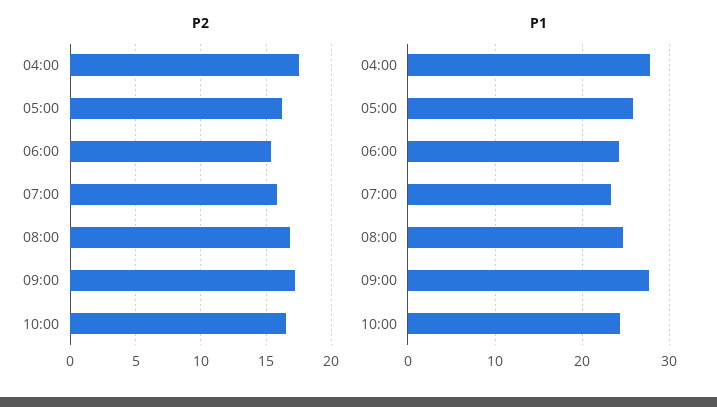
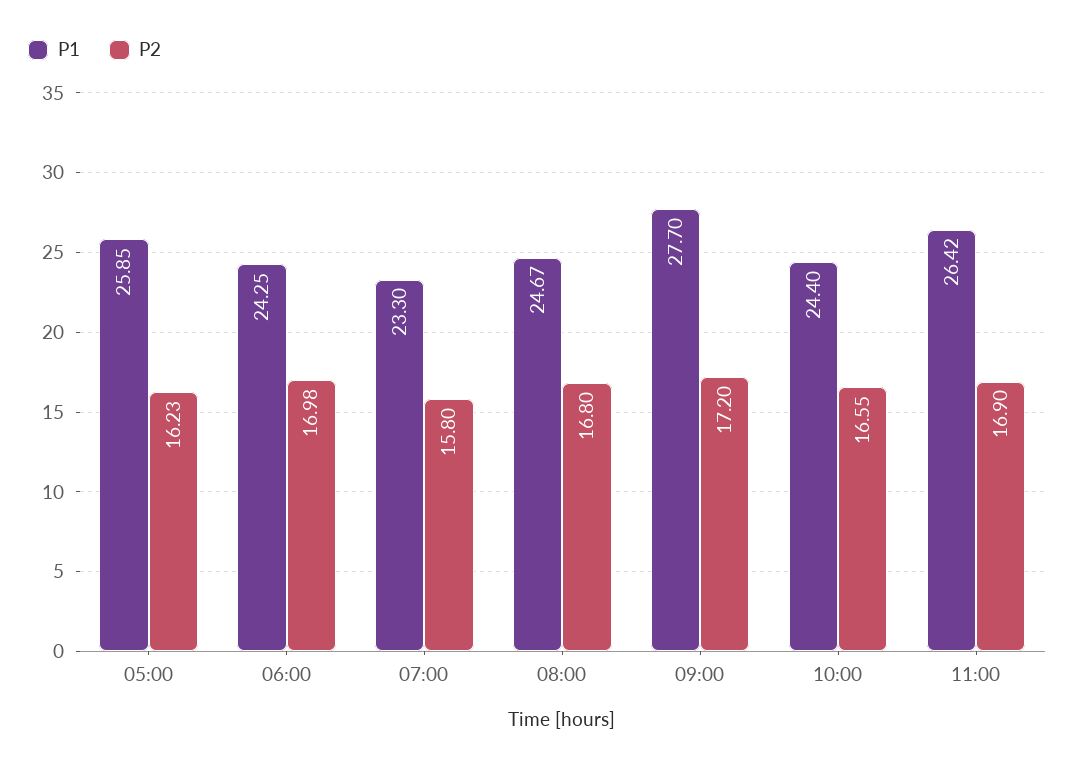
P2, 04:00: 17.5 -> none
P2, 06:00: 15.5 -> 16.98
P1, 04:00: 28 -> none
P1, 11:00: none -> 26.42
P2, 11:00: none -> 16.9

